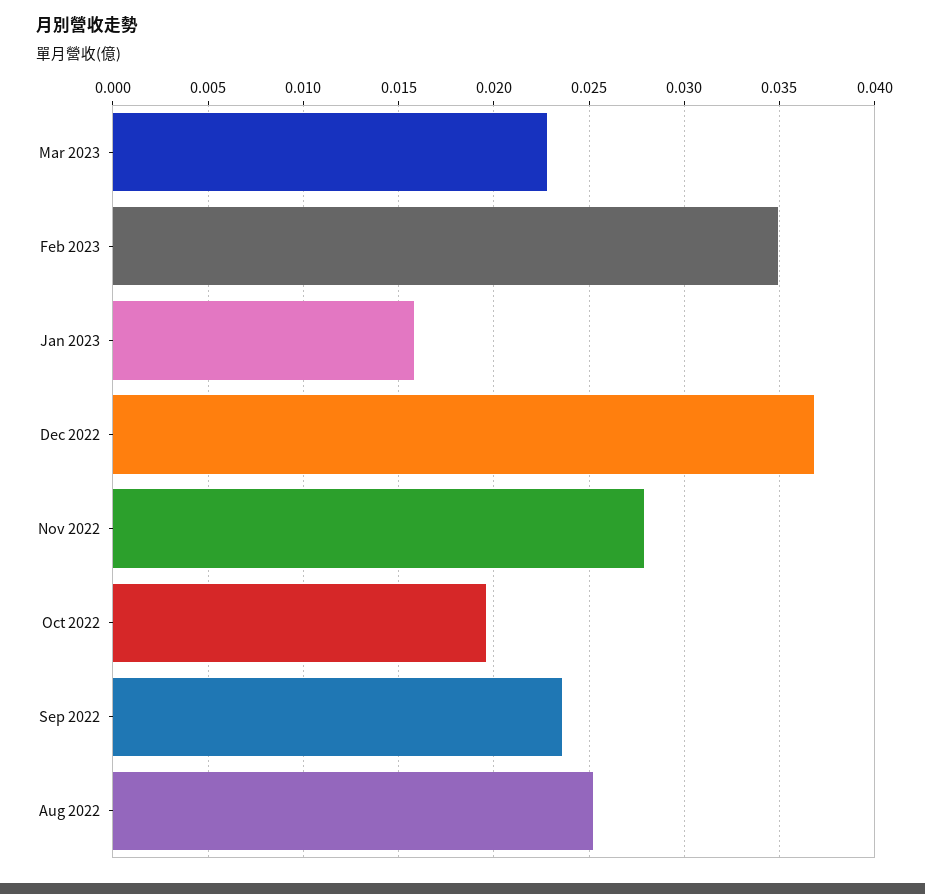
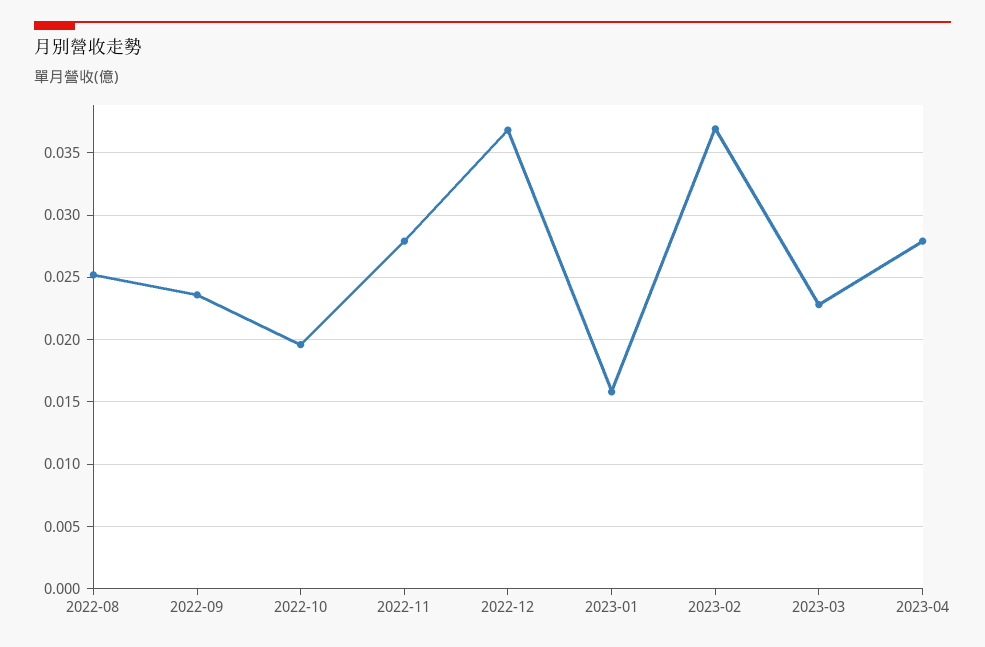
Feb 2023: 0.035 -> 0.037
2023-04: none -> 0.028

